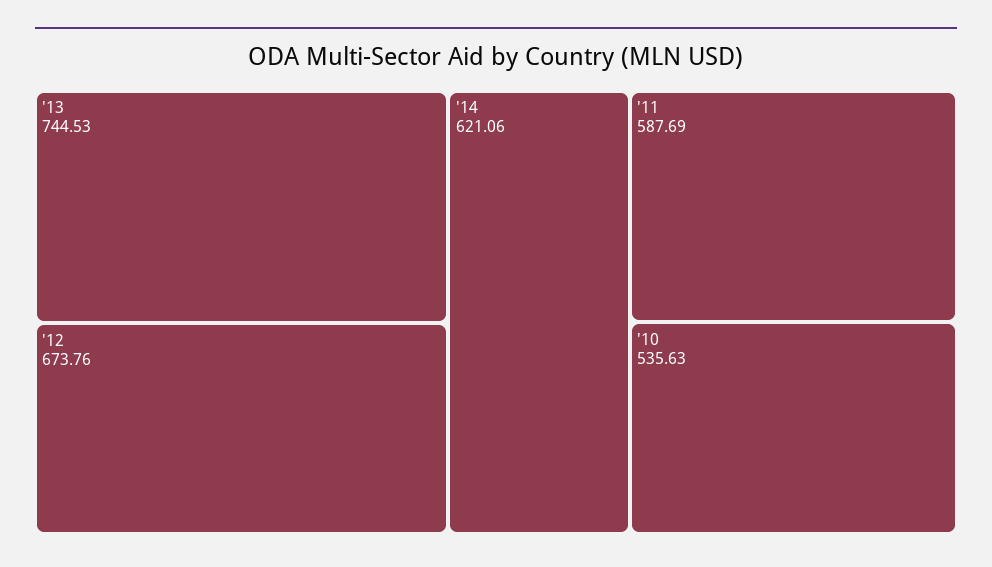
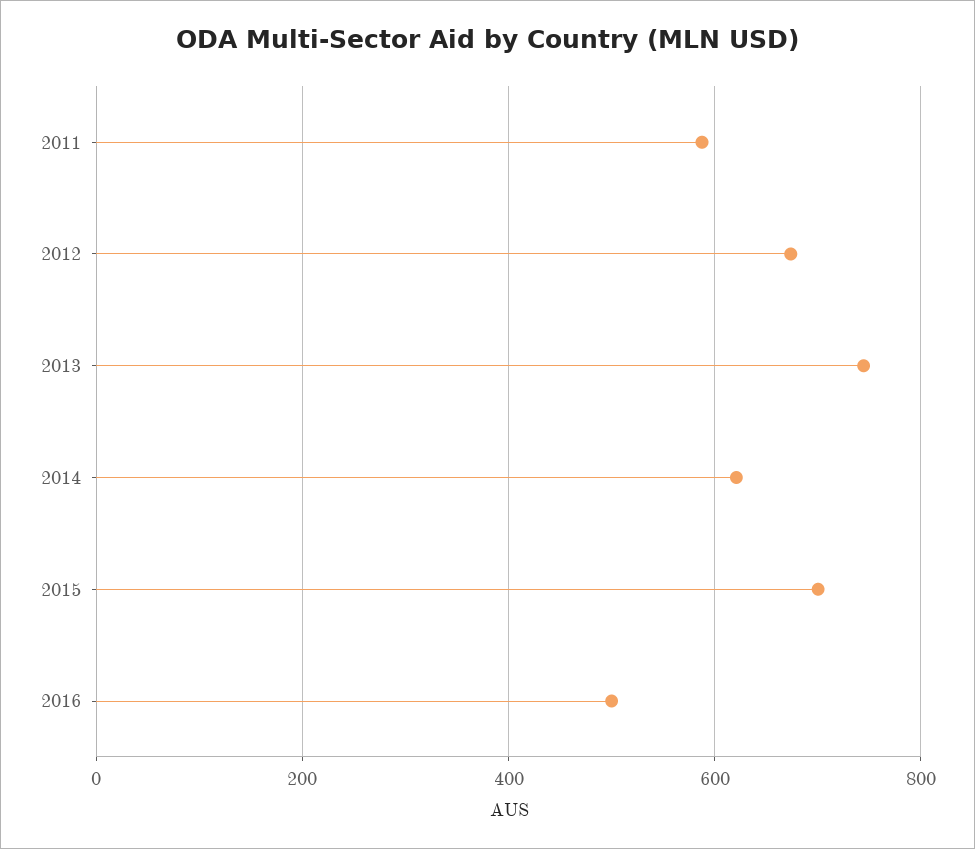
'10: 535.63 -> none
2015: none -> 700
2016: none -> 500

